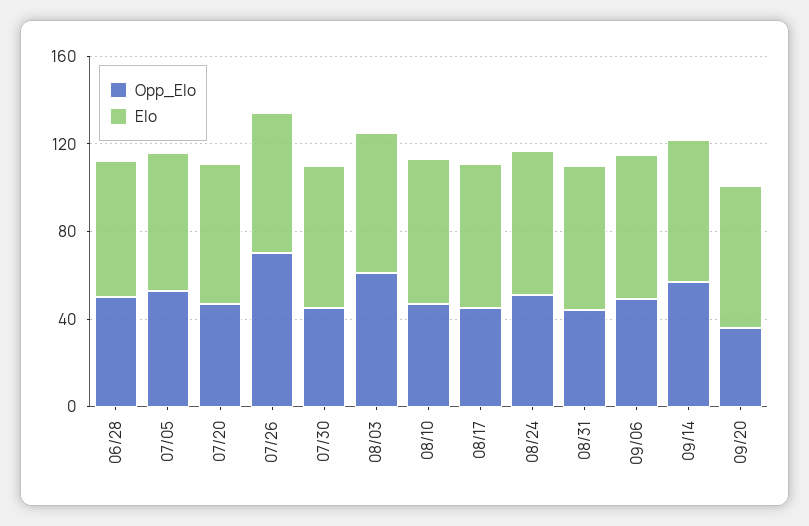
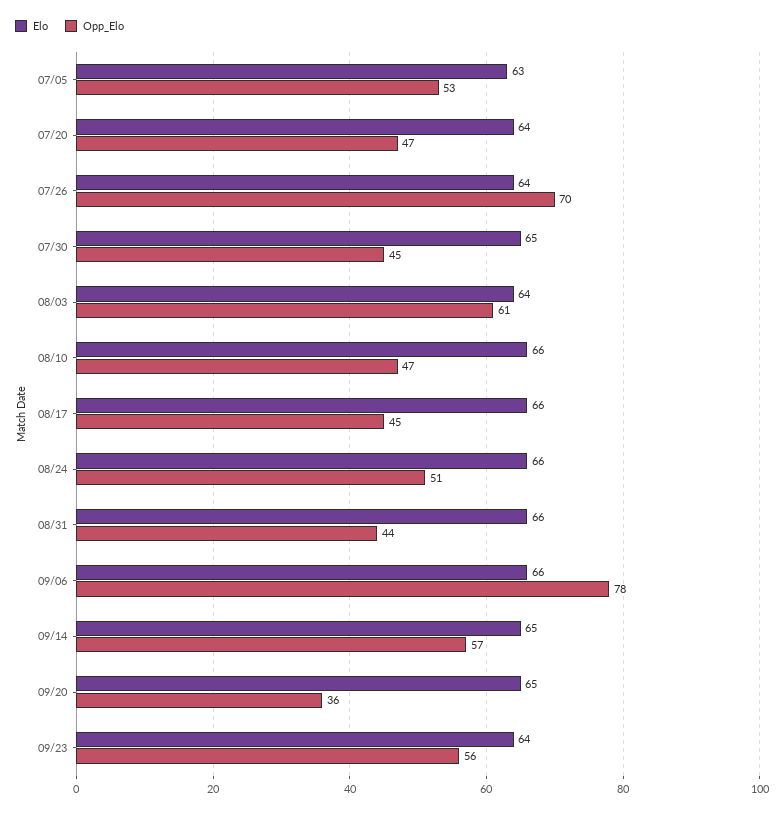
Opp_Elo, 06/28: 50 -> none
Elo, 06/28: 60 -> none
Opp_Elo, 09/06: 50 -> 78
Elo, 09/23: none -> 64
Opp_Elo, 09/23: none -> 56

